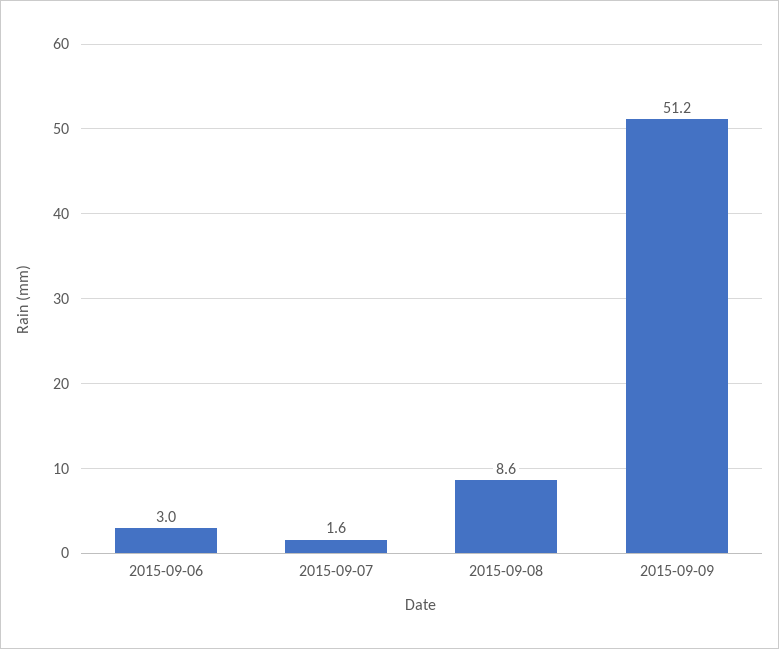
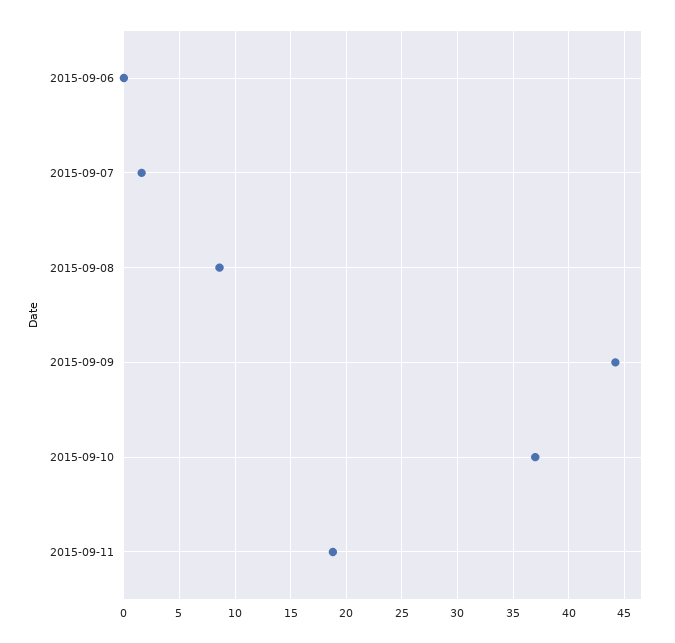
2015-09-06: 3 -> 0
2015-09-09: 51.2 -> 44
2015-09-10: none -> 37
2015-09-11: none -> 19

